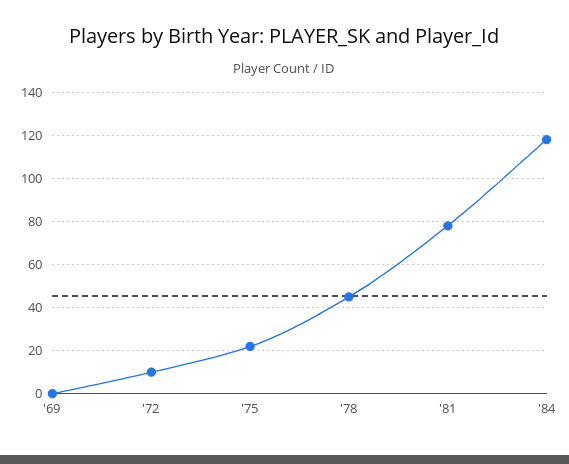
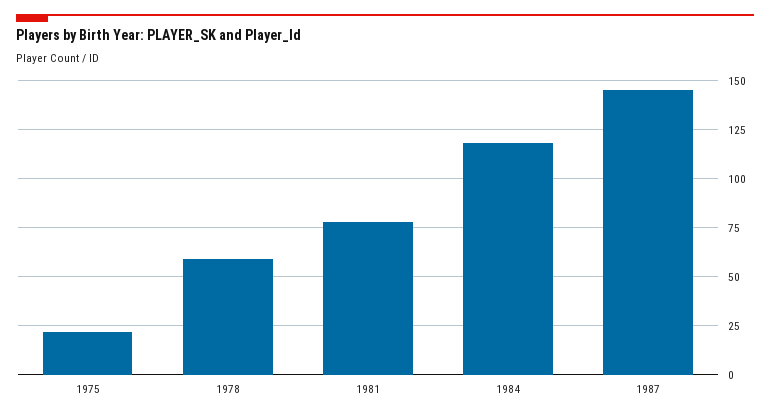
'69: 0 -> none
'72: 10 -> none
'78: 45 -> 60
1987: none -> 145

